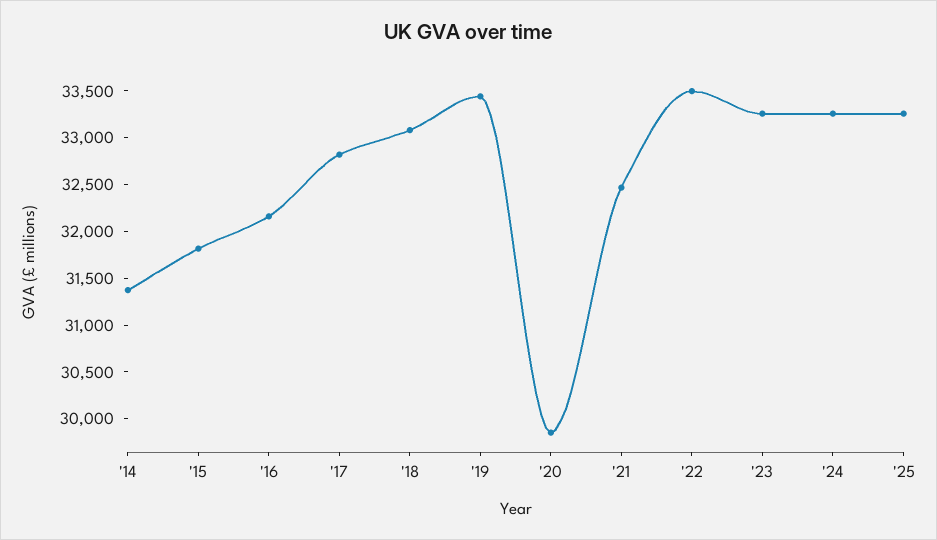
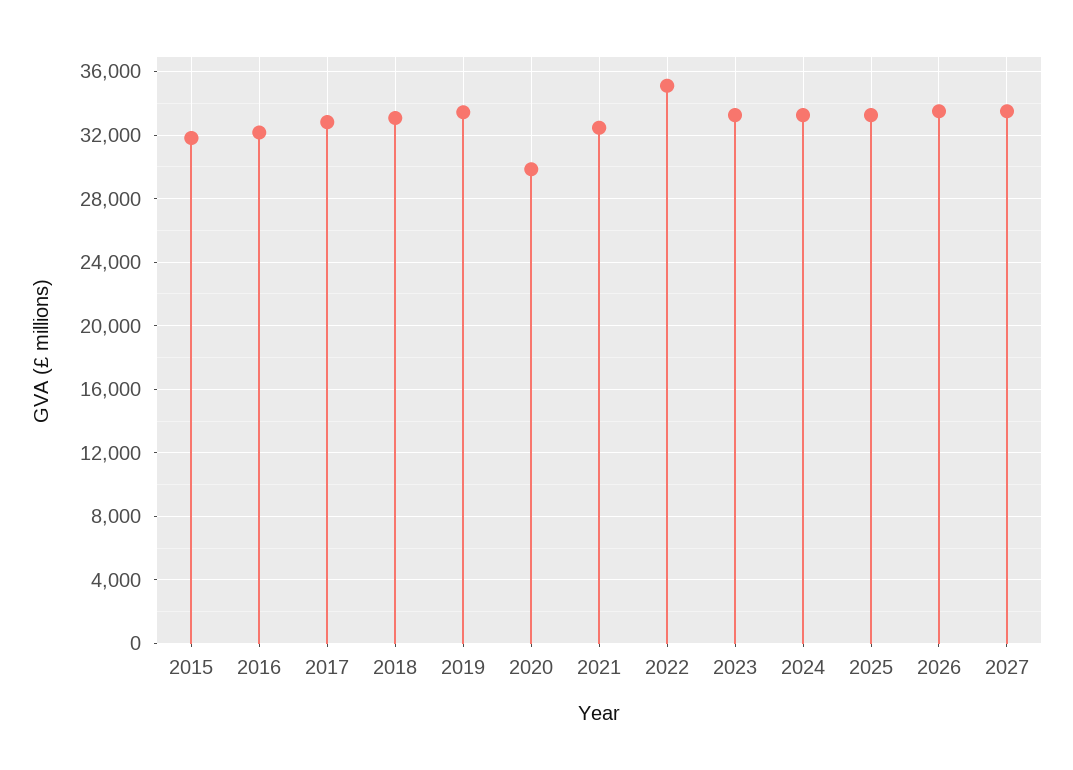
'14: 31400 -> none
'22: 33500 -> 35000
2026: none -> 33500
2027: none -> 33500

